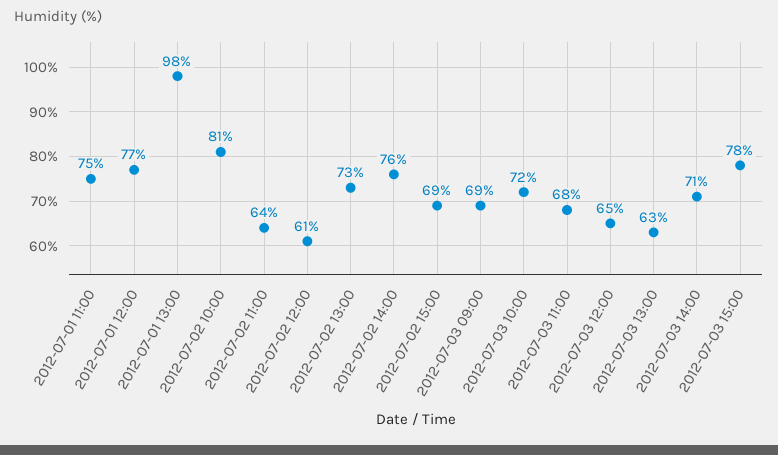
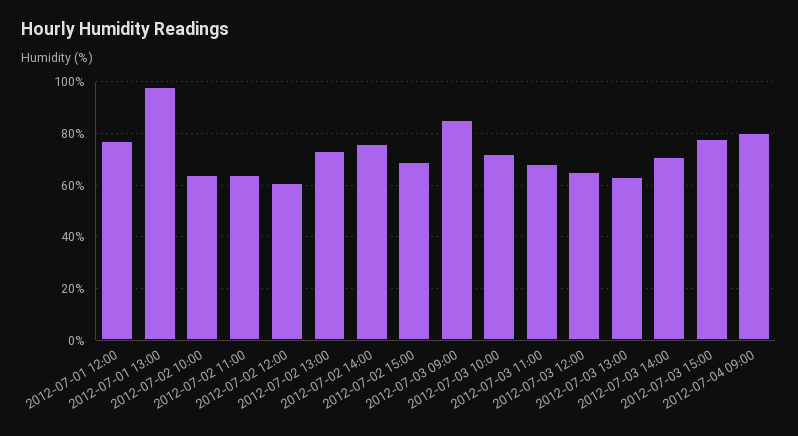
2012-07-01 11:00: 75 -> none
2012-07-02 10:00: 81 -> 65
2012-07-03 09:00: 69 -> 85
2012-07-04 09:00: none -> 80

